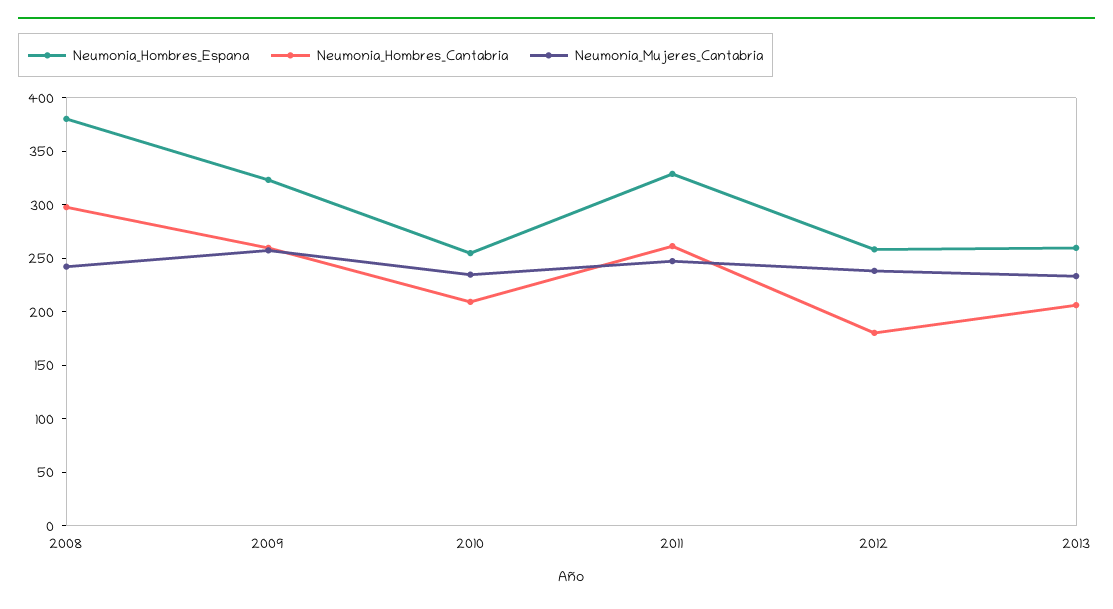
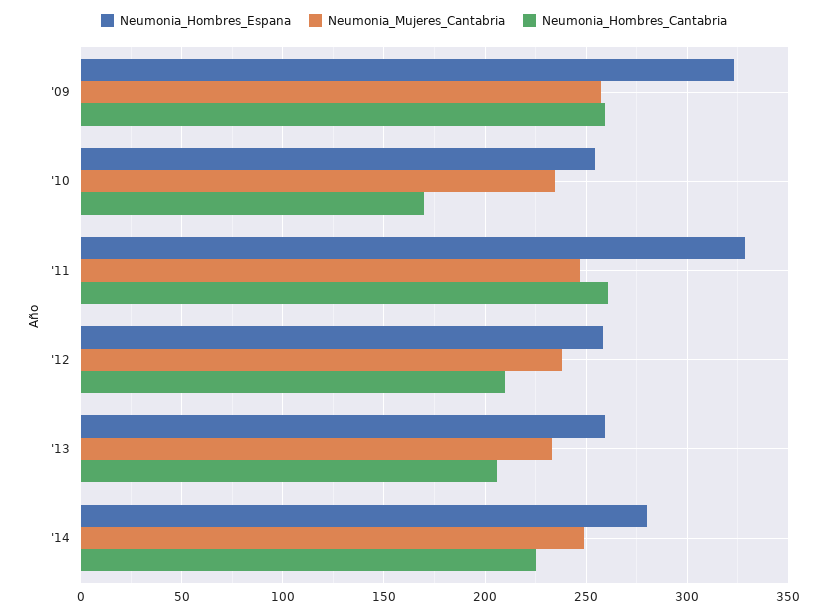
Neumonia_Hombres_Espana, 2008: 380 -> none
Neumonia_Hombres_Cantabria, 2008: 300 -> none
Neumonia_Mujeres_Cantabria, 2008: 240 -> none
Neumonia_Hombres_Cantabria, 2010: 210 -> 170
Neumonia_Hombres_Cantabria, 2012: 180 -> 210
Neumonia_Hombres_Espana, '14: none -> 280
Neumonia_Mujeres_Cantabria, '14: none -> 250
Neumonia_Hombres_Cantabria, '14: none -> 225

